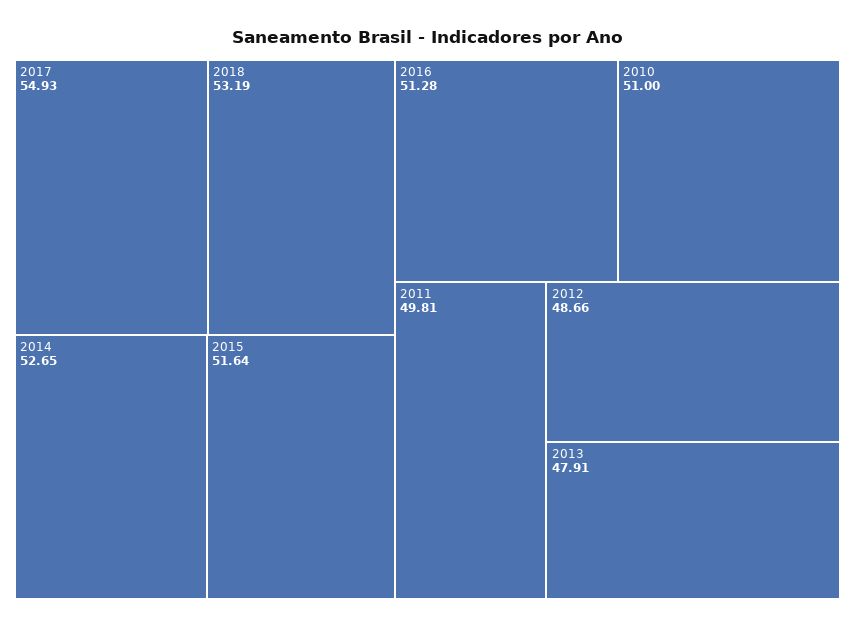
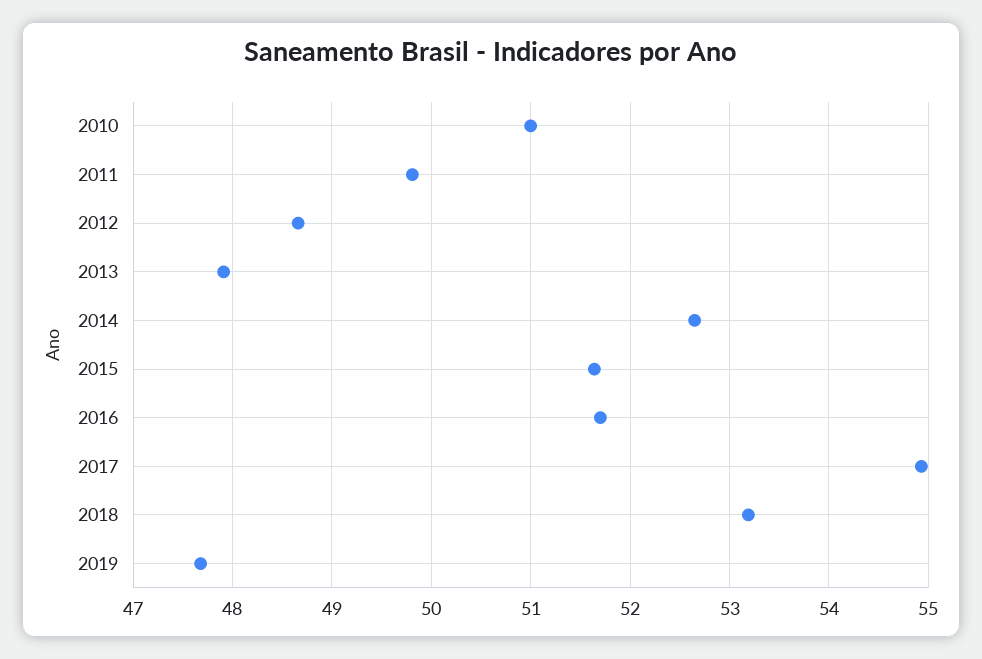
2016: 51.28 -> 51.7
2019: none -> 47.7

